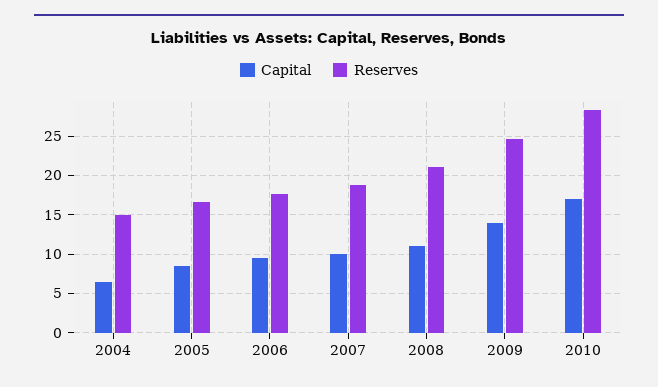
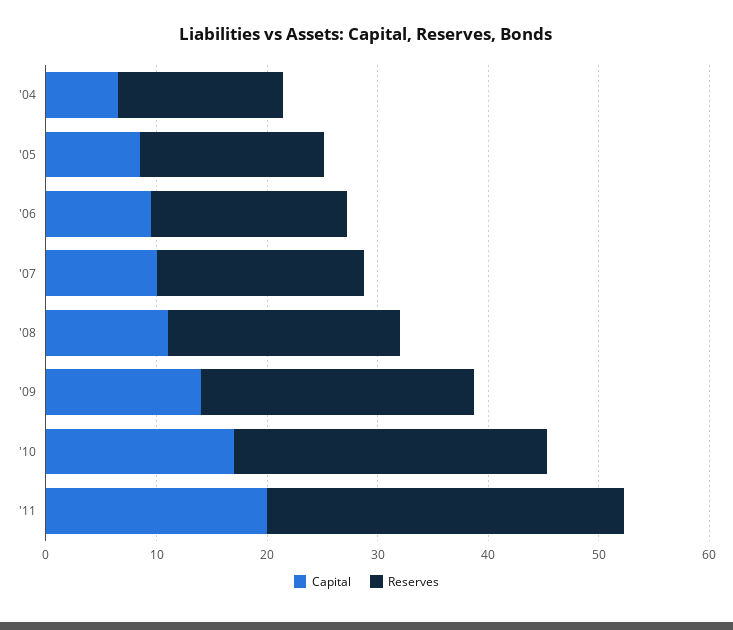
Capital, '11: none -> 20
Reserves, '11: none -> 32

